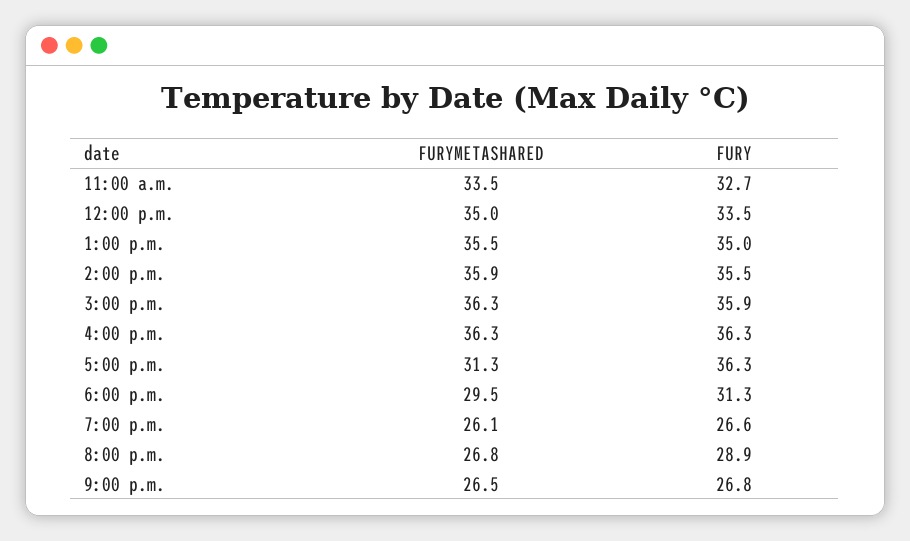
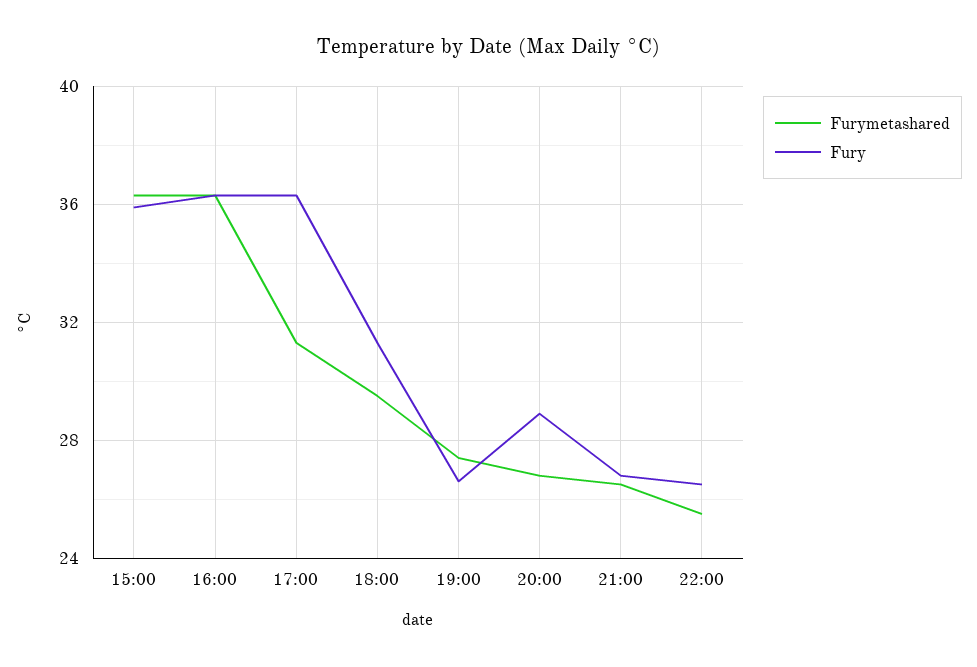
FURYMETASHARED, 11:00 a.m.: 33.5 -> none
FURY, 11:00 a.m.: 32.7 -> none
FURYMETASHARED, 12:00 p.m.: 35 -> none
FURY, 12:00 p.m.: 33.5 -> none
FURYMETASHARED, 1:00 p.m.: 35.5 -> none
FURY, 1:00 p.m.: 35 -> none
FURYMETASHARED, 2:00 p.m.: 35.9 -> none
FURY, 2:00 p.m.: 35.5 -> none
FURYMETASHARED, 7:00 p.m.: 26.1 -> 27.5
FURYMETASHARED, 22:00: none -> 25.5
FURY, 22:00: none -> 26.5

